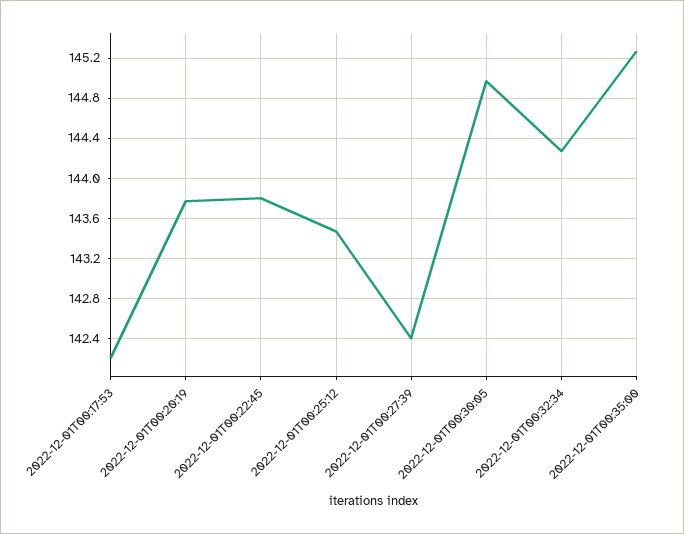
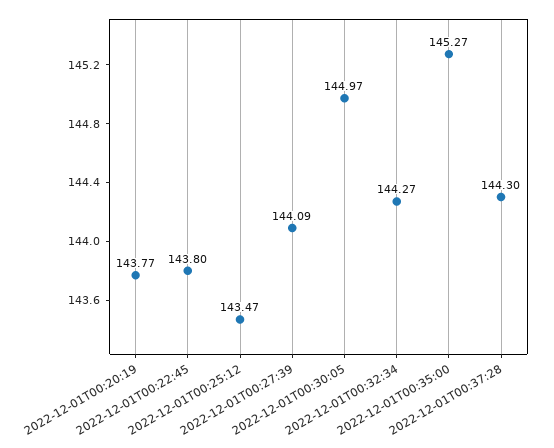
2022-12-01T00:17:53: 142.2 -> none
2022-12-01T00:27:39: 142.4 -> 144.09
2022-12-01T00:37:28: none -> 144.3

